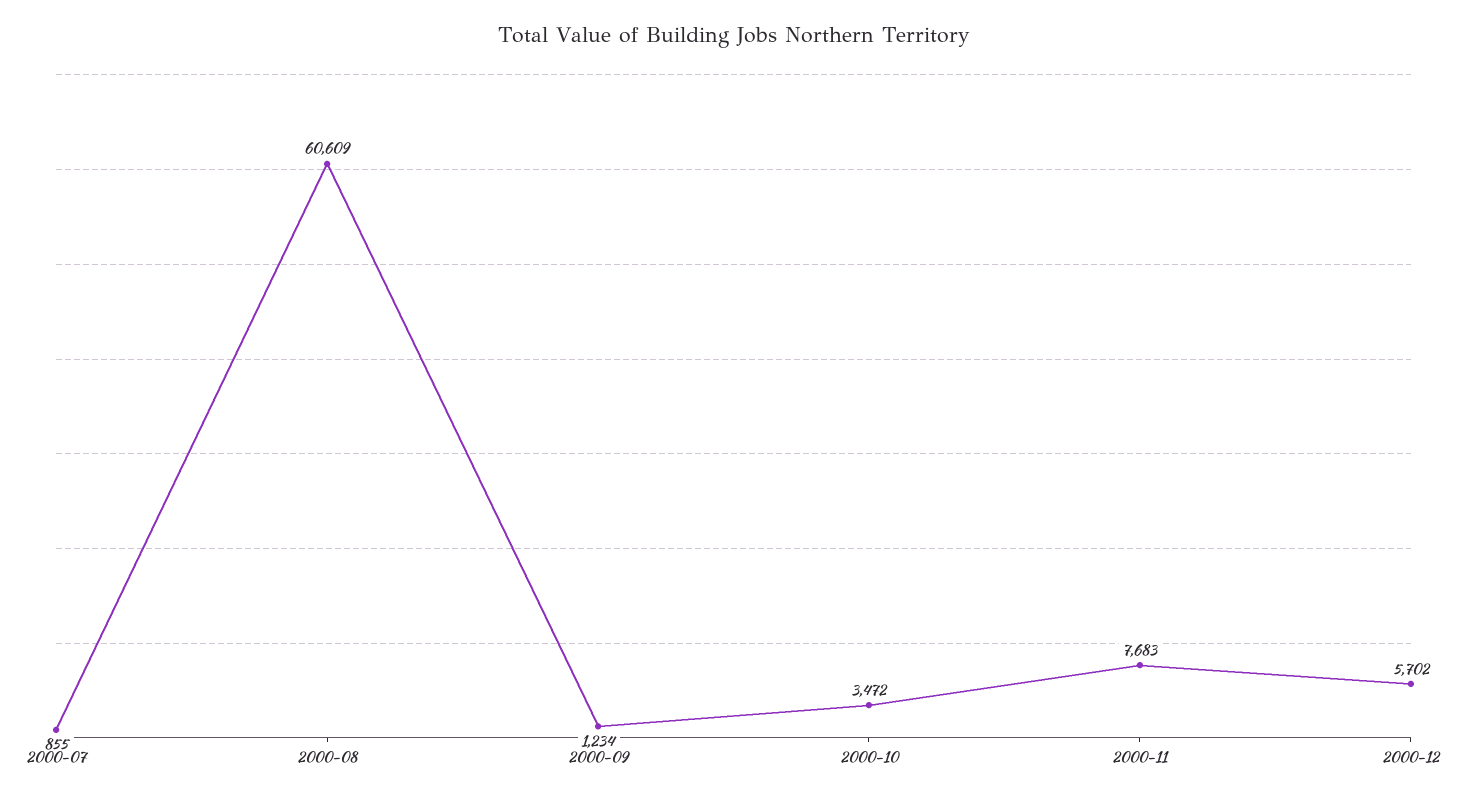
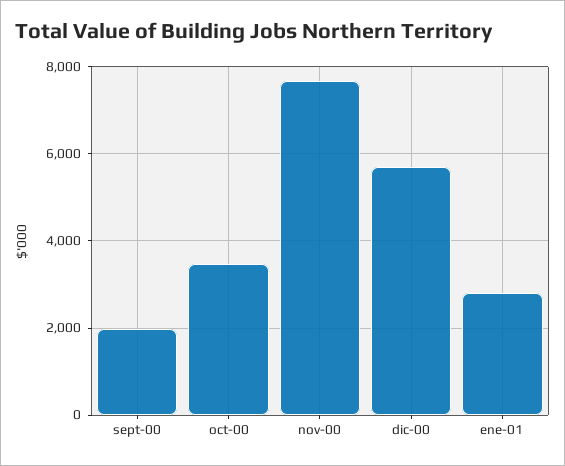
2000-07: 855 -> none
2000-08: 60609 -> none
2000-09: 1234 -> 2000
ene-01: none -> 2800

